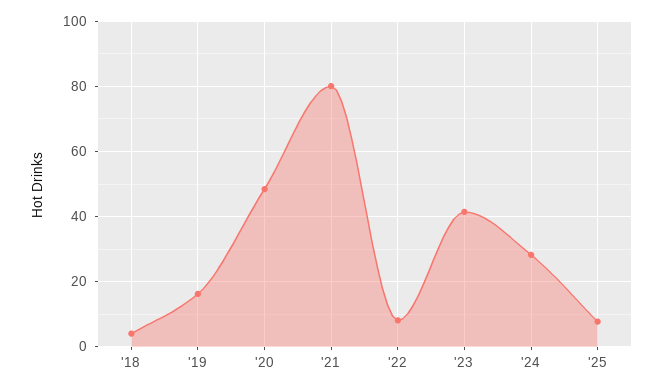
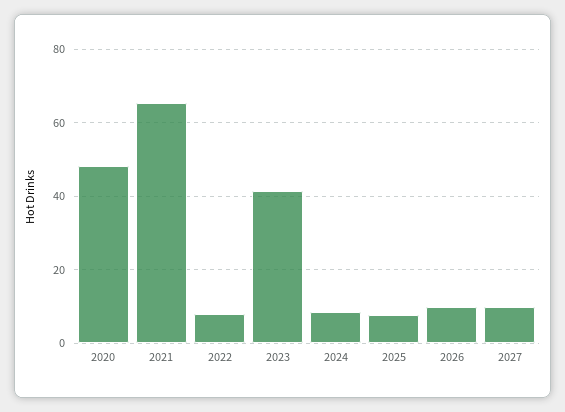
'18: 4 -> none
'19: 16 -> none
'21: 80 -> 66
'24: 28 -> 8
2026: none -> 10
2027: none -> 10

